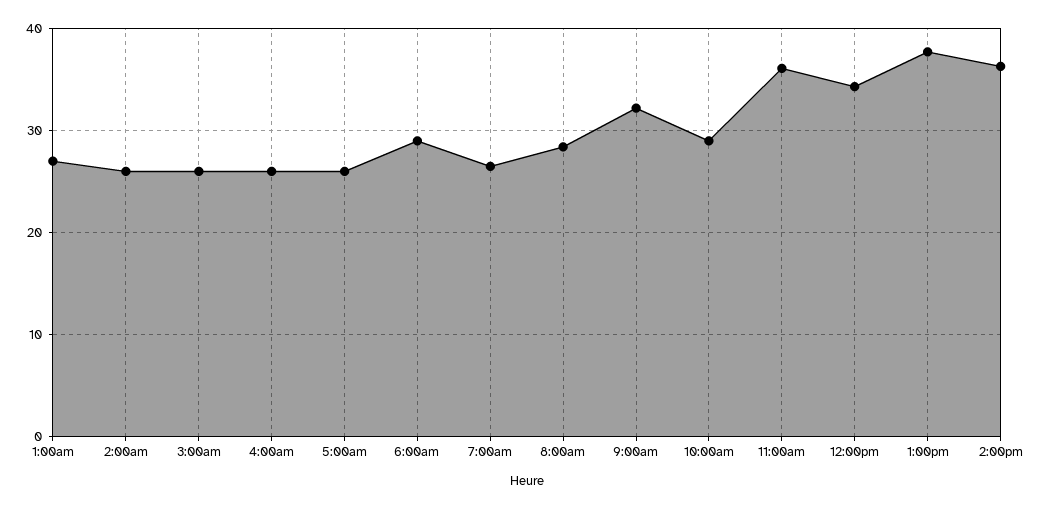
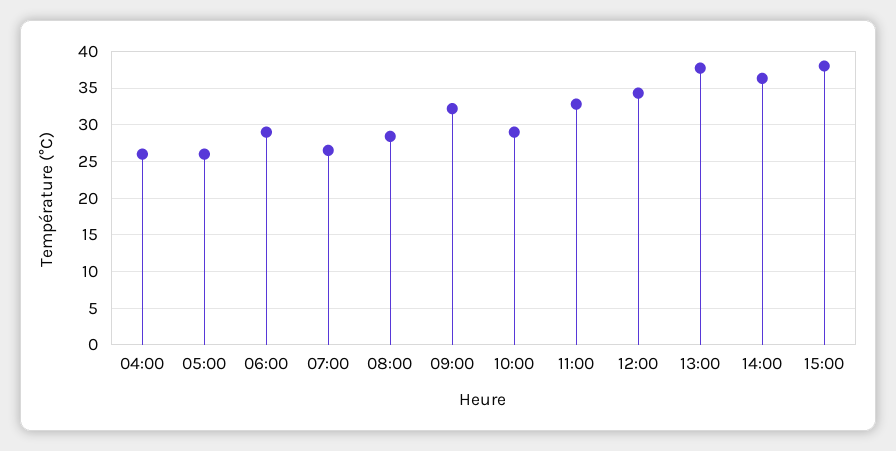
1:00am: 27 -> none
2:00am: 26 -> none
3:00am: 26 -> none
11:00am: 36 -> 33
15:00: none -> 38

